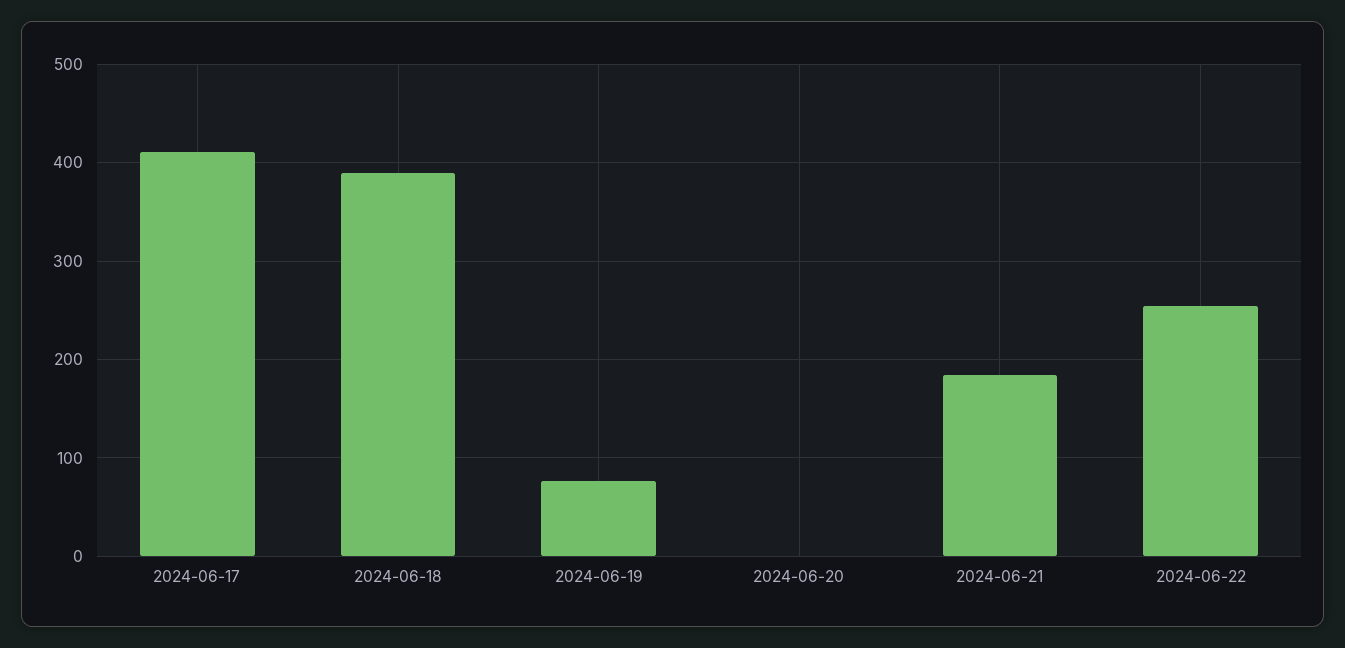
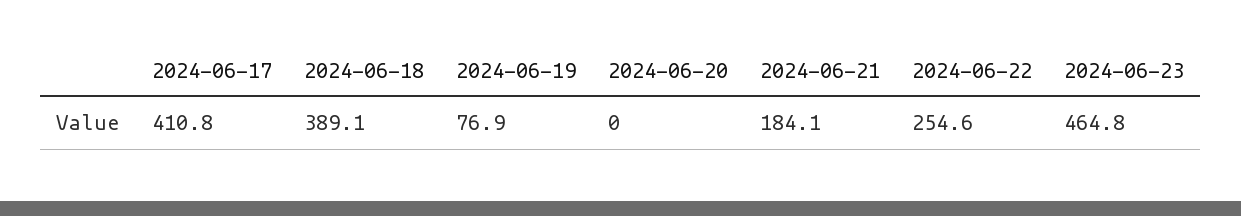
2024-06-23: none -> 464.8

